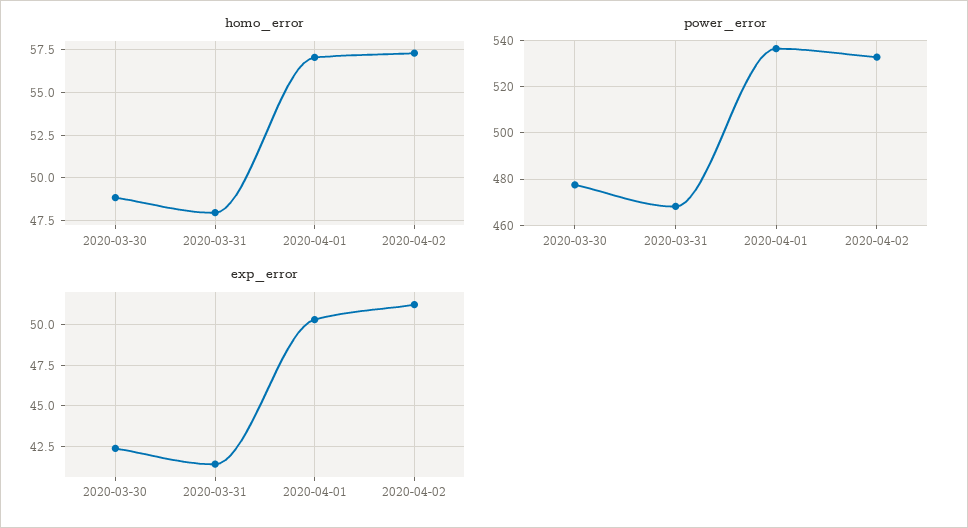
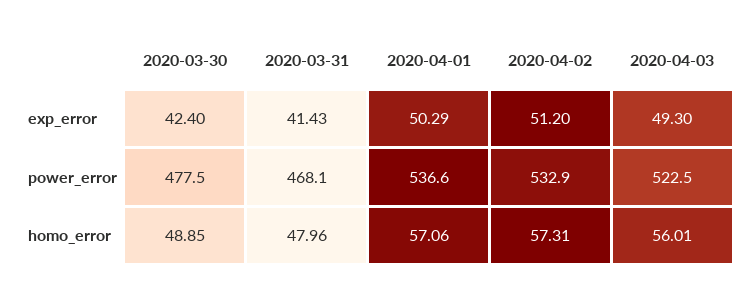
exp_error, 2020-04-03: none -> 49.3
power_error, 2020-04-03: none -> 522.5
homo_error, 2020-04-03: none -> 56.01

